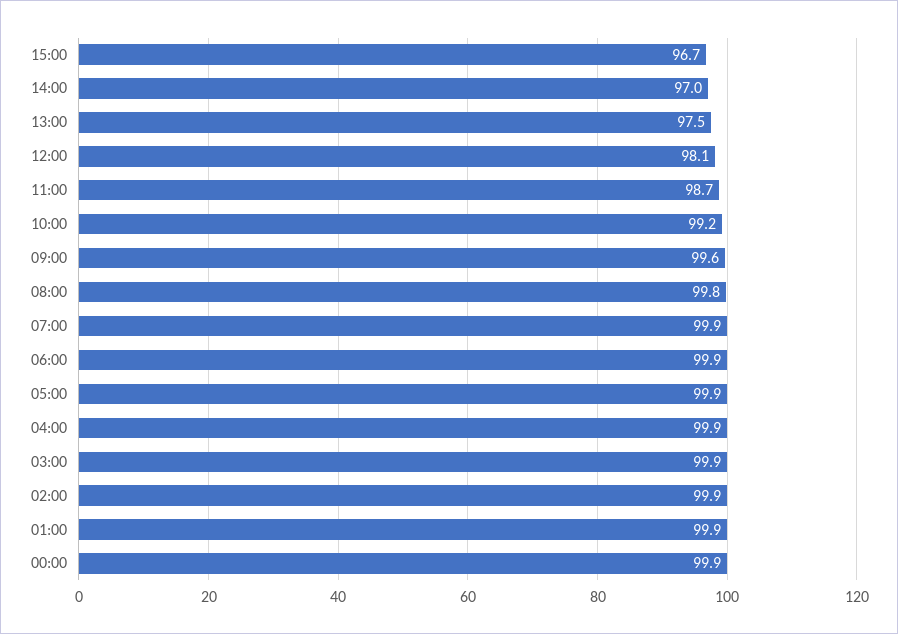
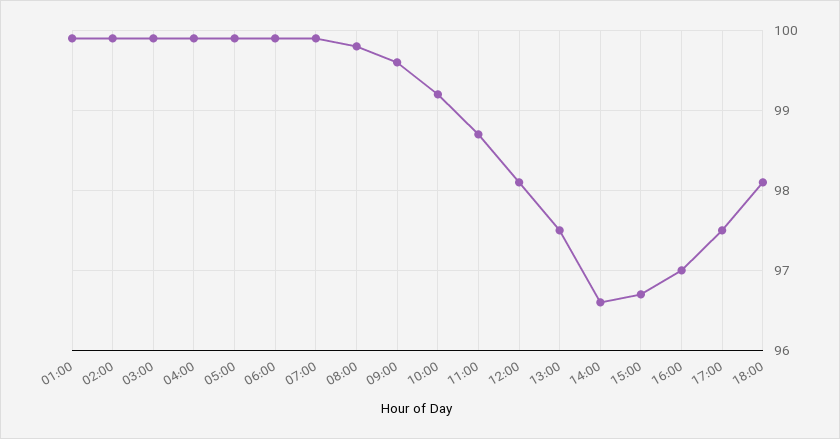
14:00: 97 -> 96.6
00:00: 99.9 -> none
16:00: none -> 97
17:00: none -> 97.5
18:00: none -> 98.1

